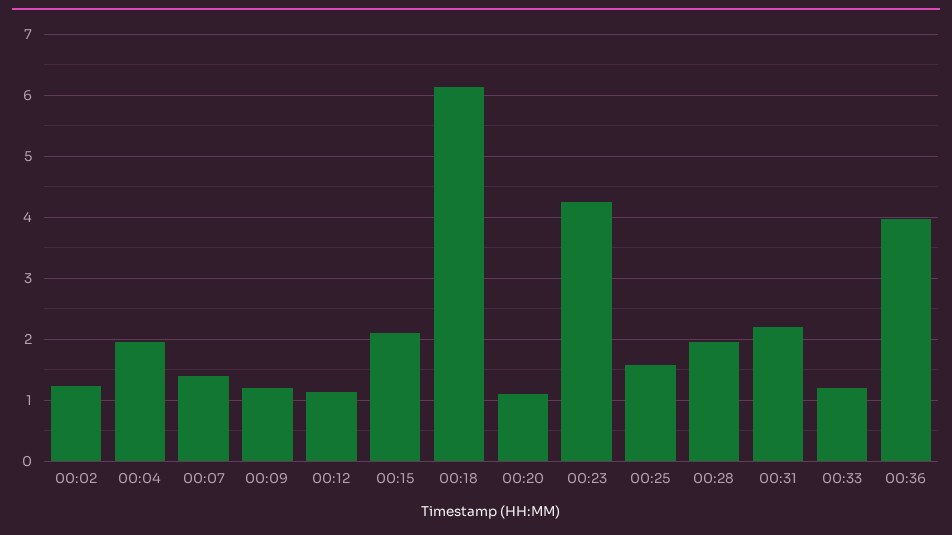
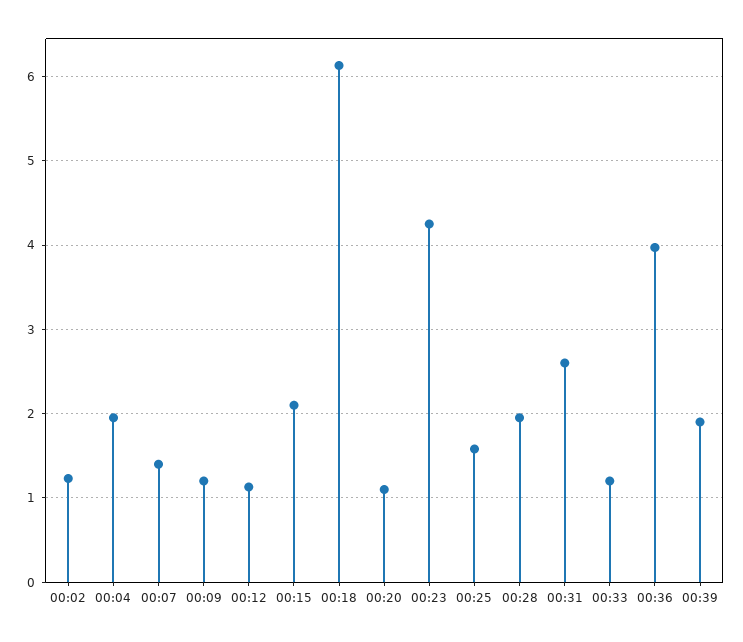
00:31: 2.2 -> 2.6
00:39: none -> 1.9

